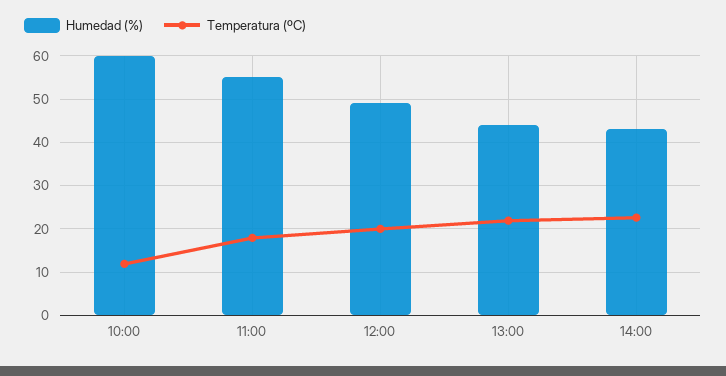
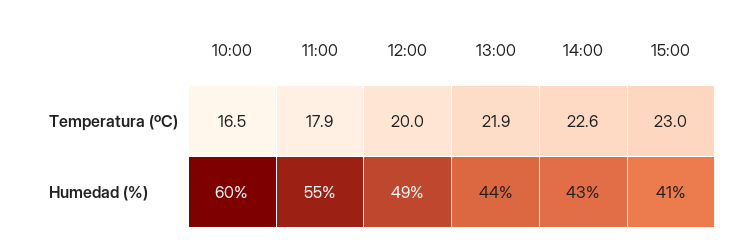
Temperatura (ºC), 10:00: 12 -> 16.5
Temperatura (ºC), 15:00: none -> 23
Humedad (%), 15:00: none -> 41

